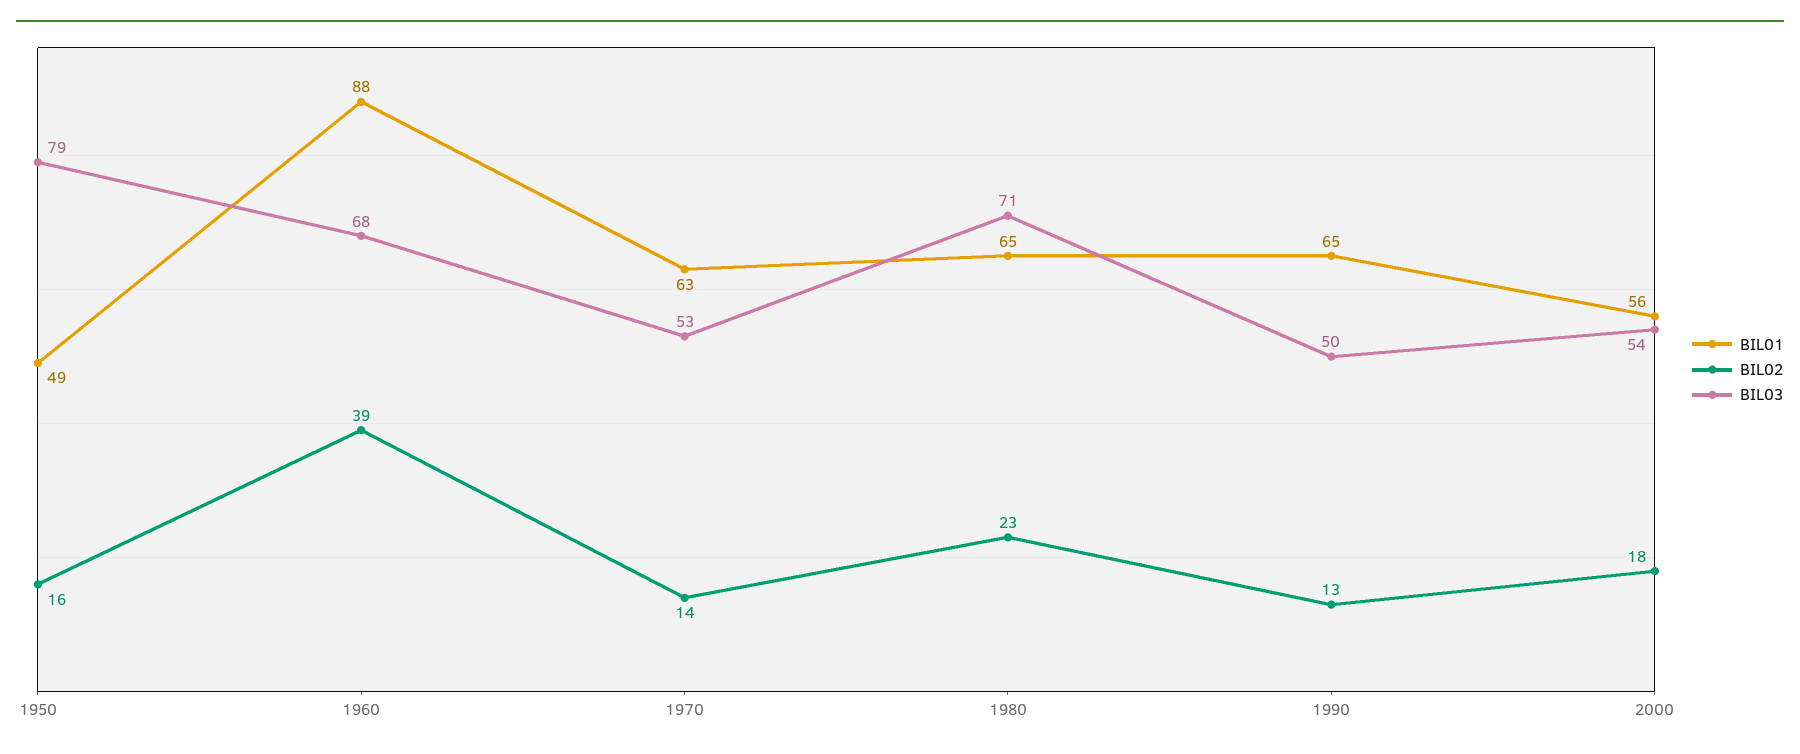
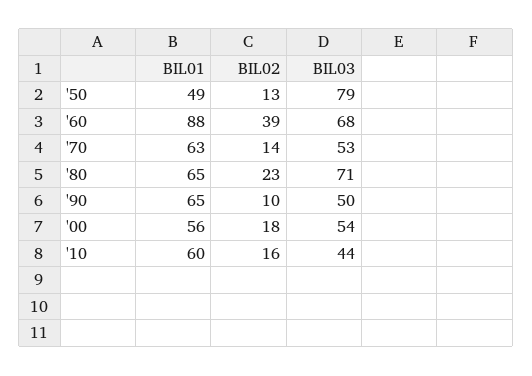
BIL02, 1950: 16 -> 13
BIL02, 1990: 13 -> 10
BIL01, '10: none -> 60
BIL02, '10: none -> 16
BIL03, '10: none -> 44

